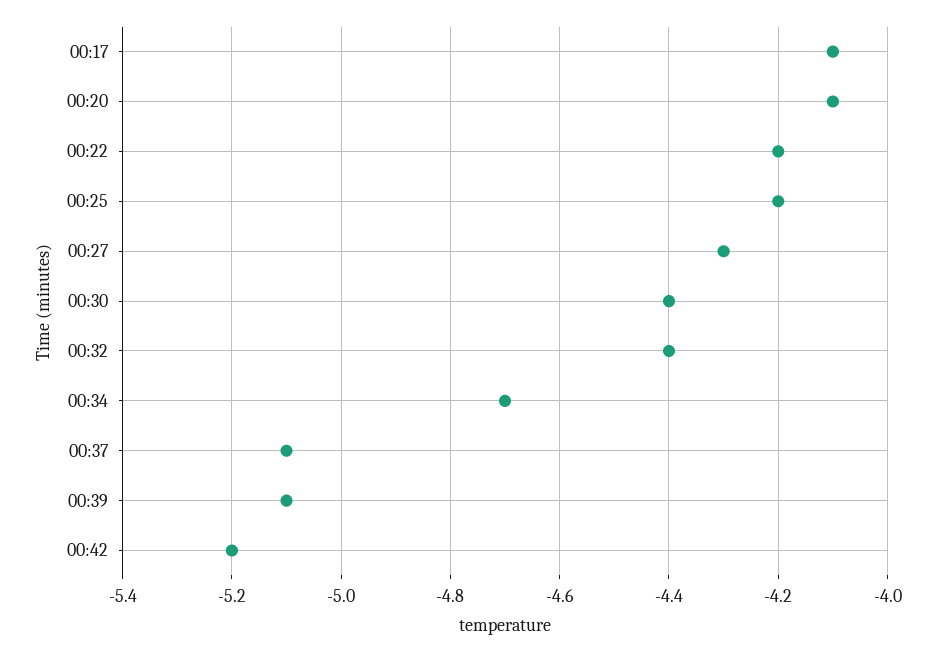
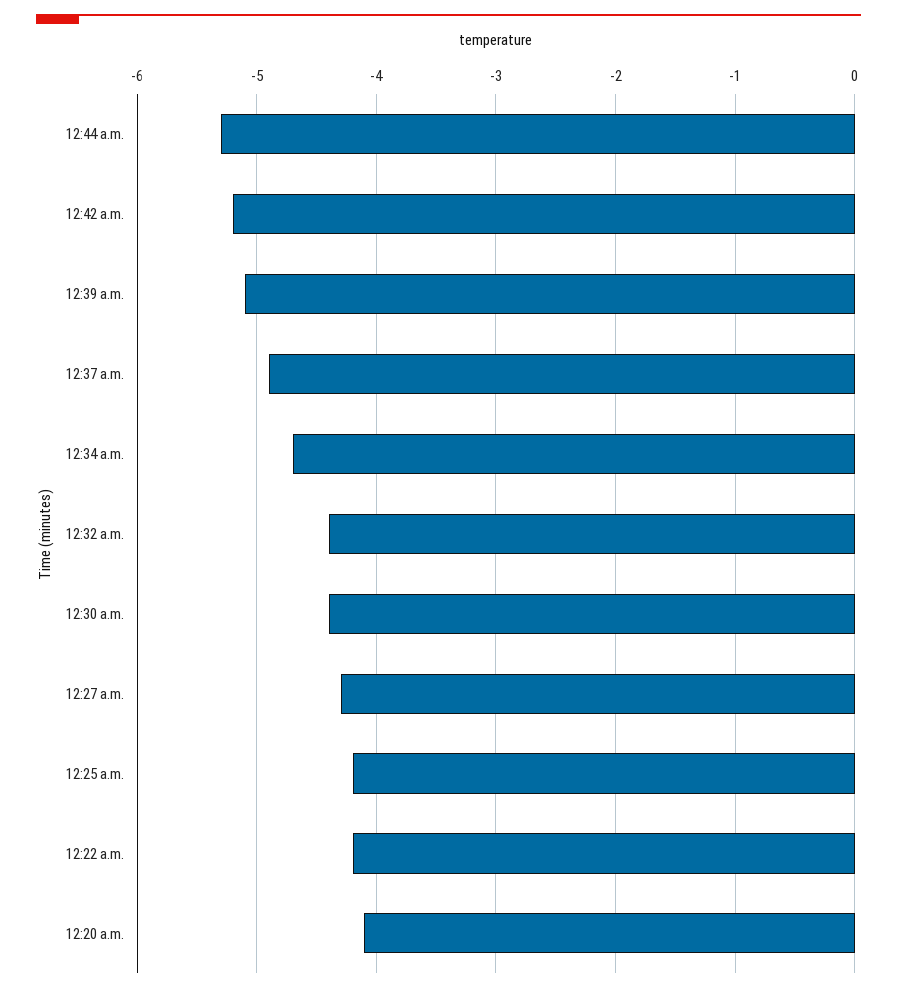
00:17: -4.1 -> none
00:37: -5.1 -> -4.9
12:44 a.m.: none -> -5.3

